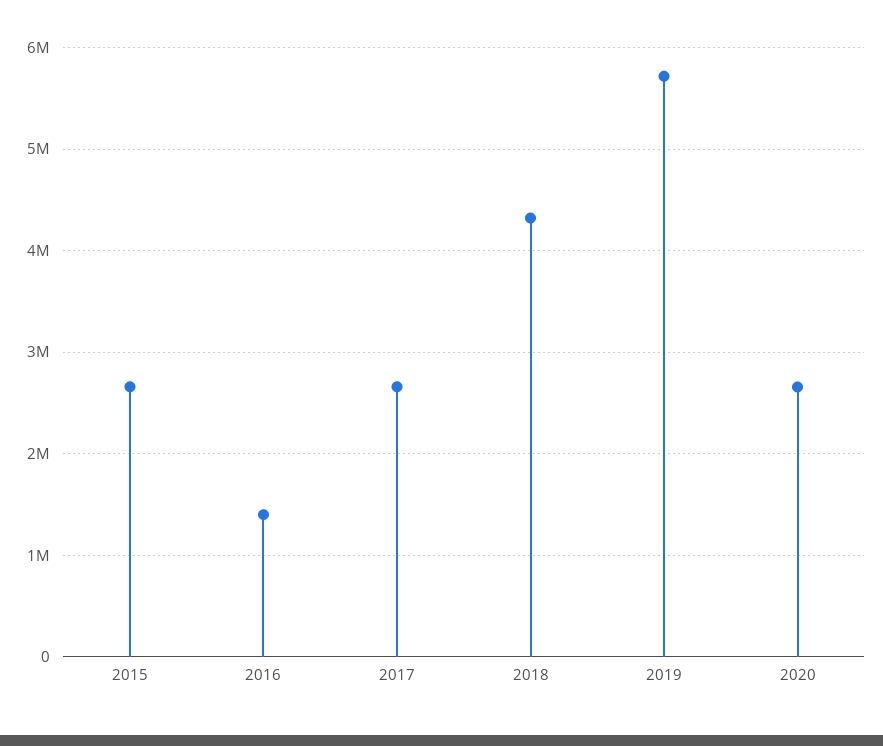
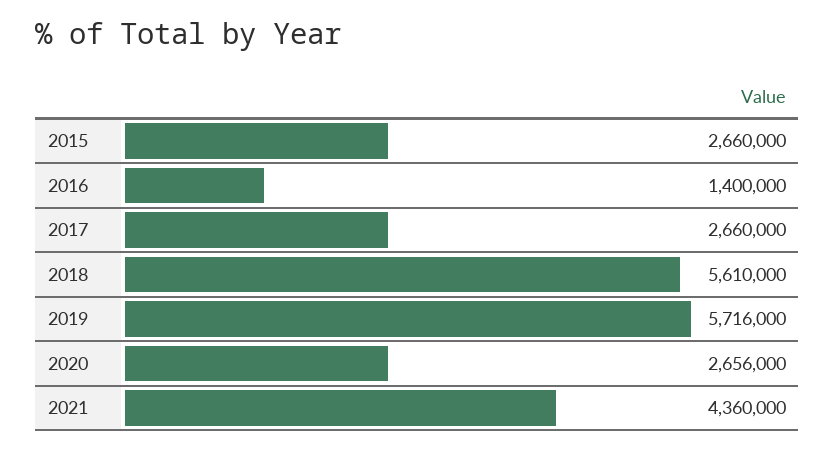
2018: 4300000 -> 5610000
2021: none -> 4360000

